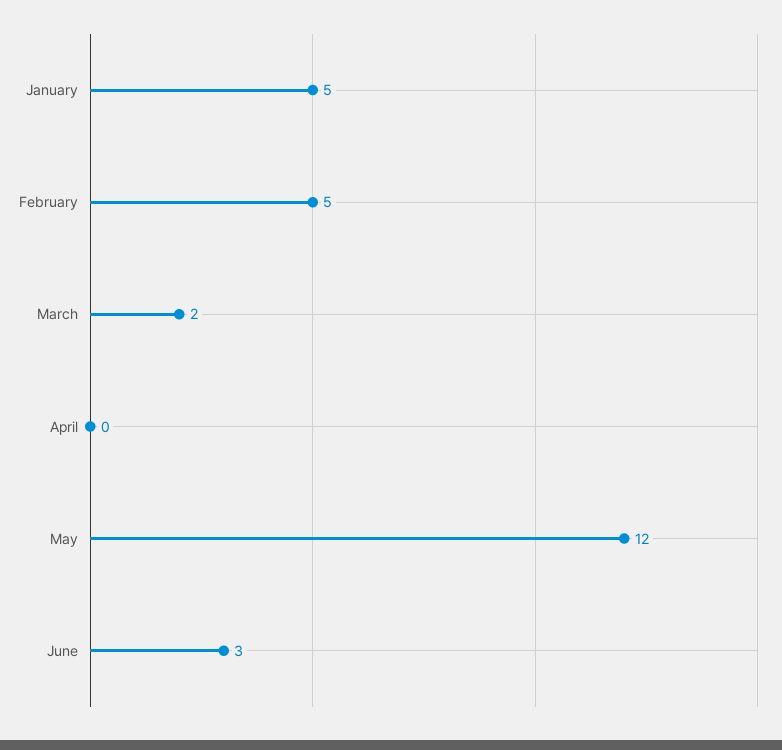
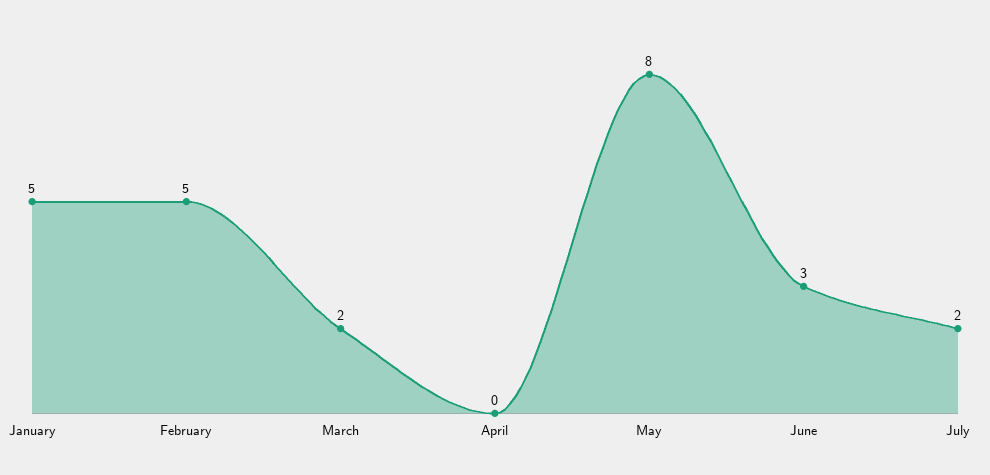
May: 12 -> 8
July: none -> 2

